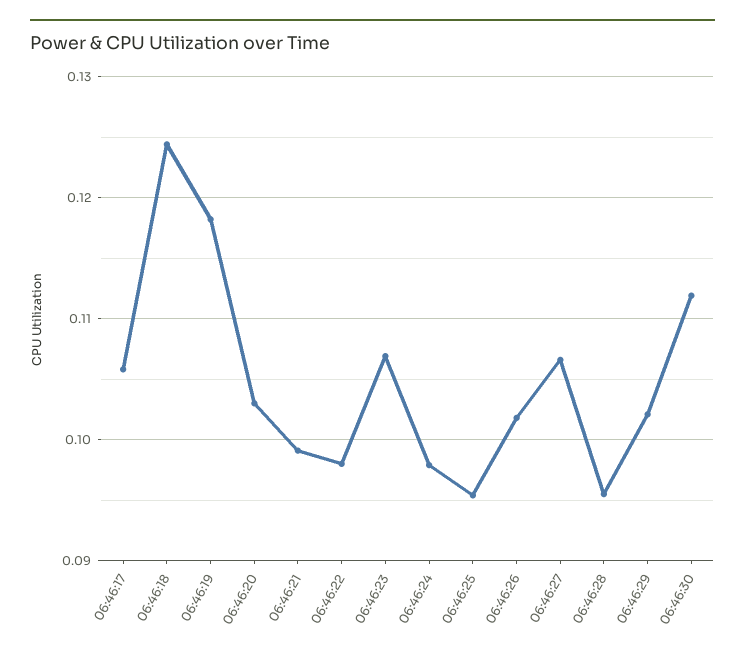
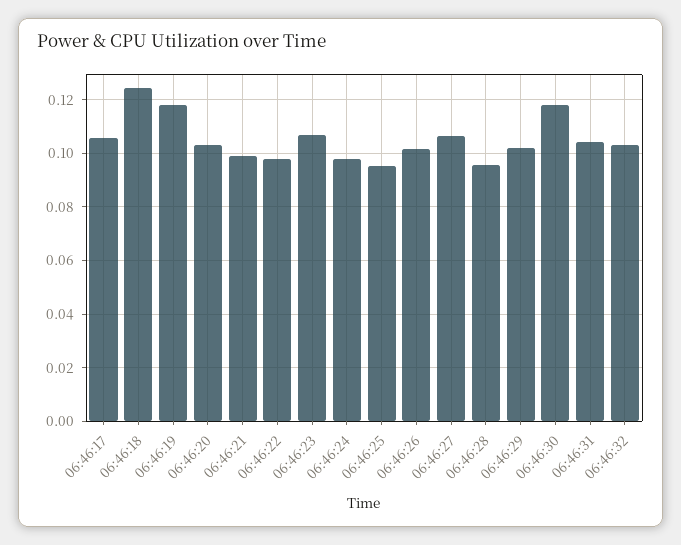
06:46:30: 0.112 -> 0.1175
06:46:31: none -> 0.105
06:46:32: none -> 0.1025

